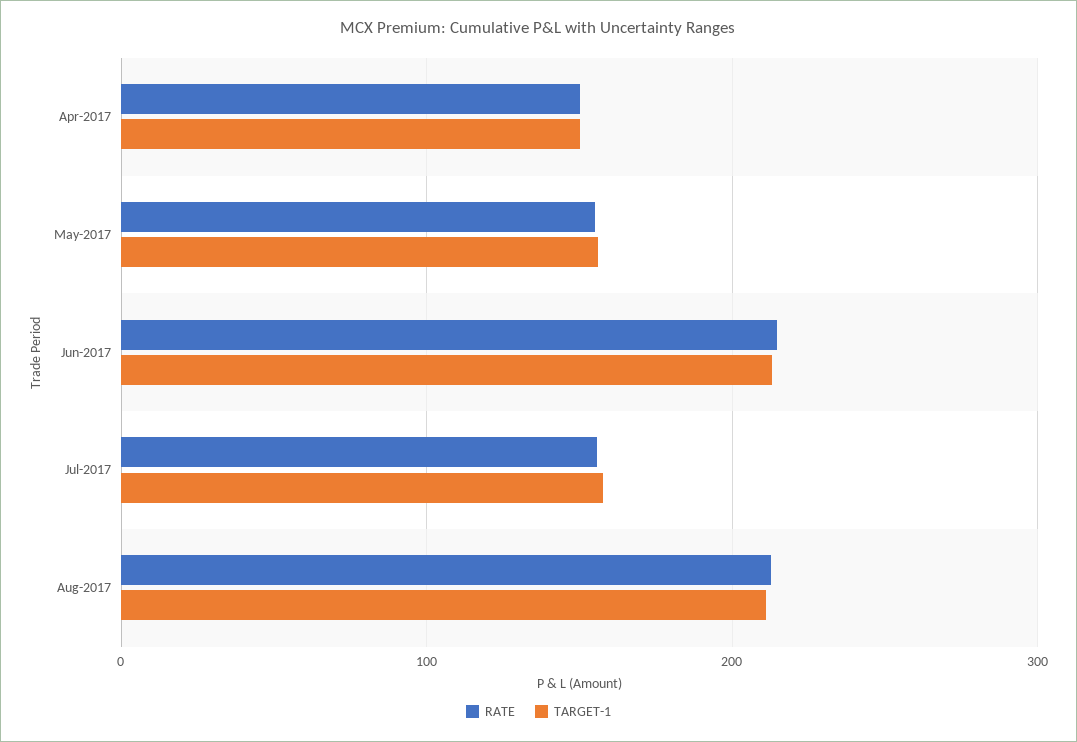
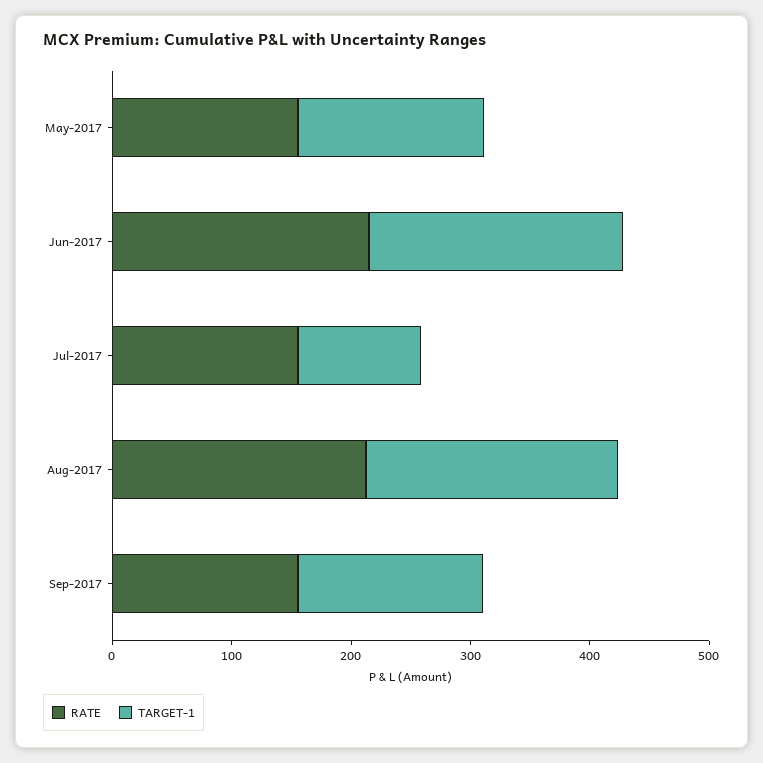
RATE, Apr-2017: 150 -> none
TARGET-1, Apr-2017: 150 -> none
TARGET-1, Jul-2017: 160 -> 100
RATE, Sep-2017: none -> 160
TARGET-1, Sep-2017: none -> 160

